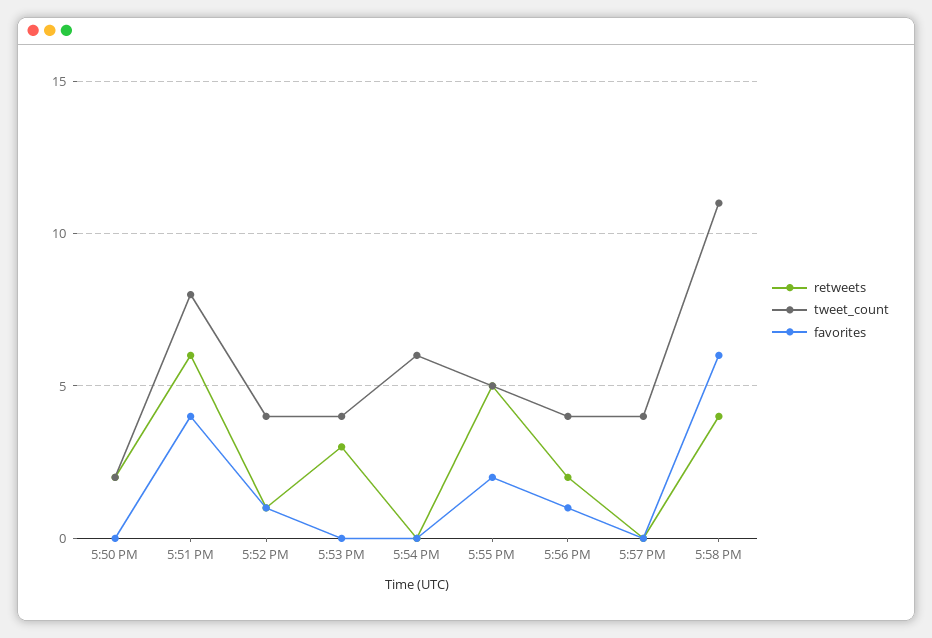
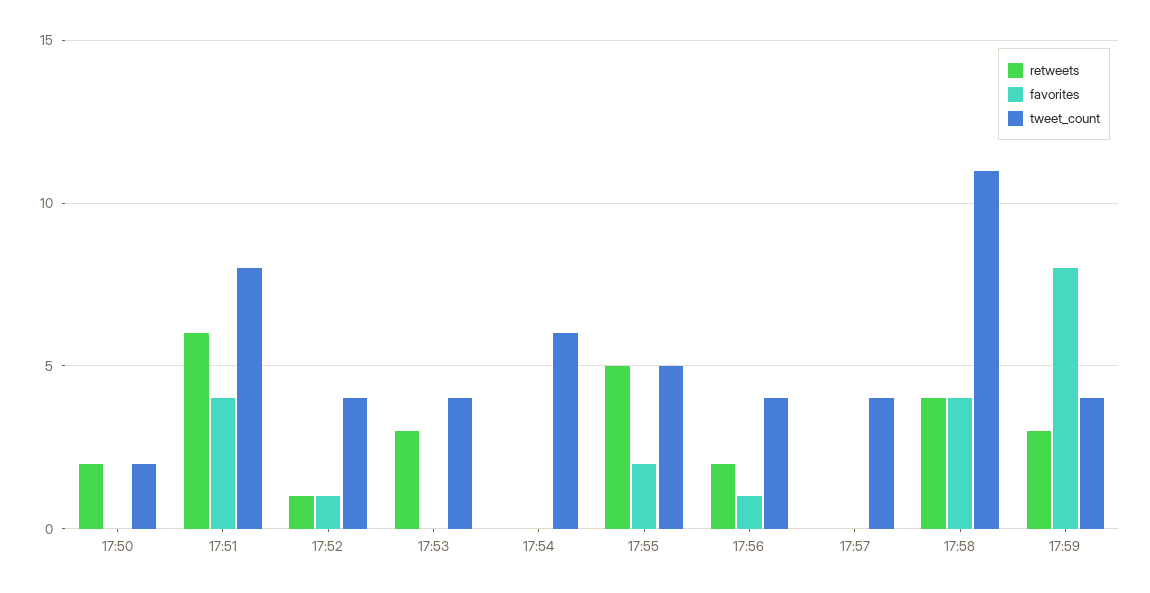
favorites, 5:58 PM: 6 -> 4
retweets, 17:59: none -> 3
favorites, 17:59: none -> 8
tweet_count, 17:59: none -> 4

